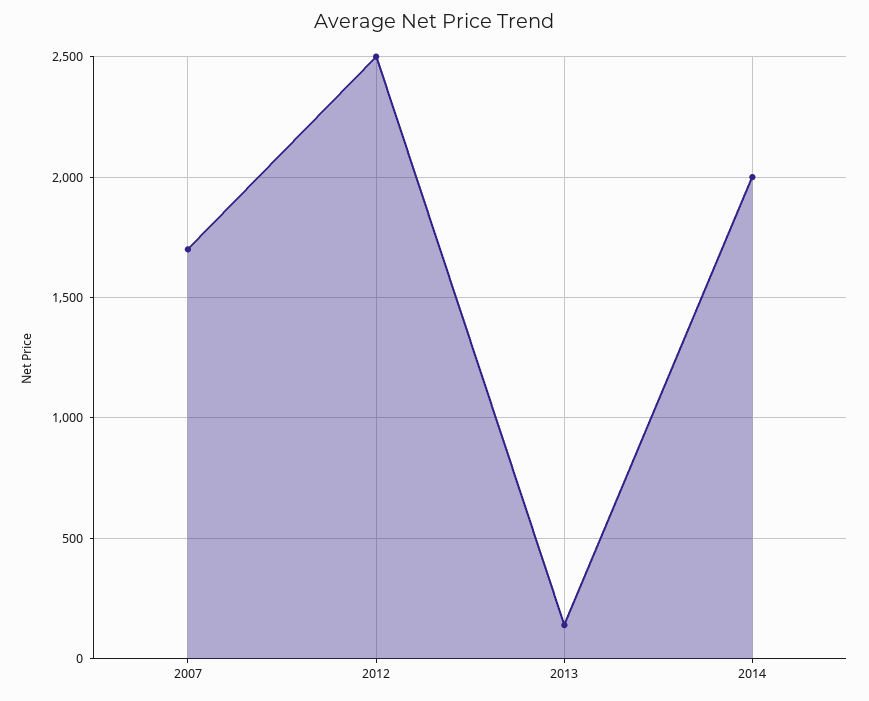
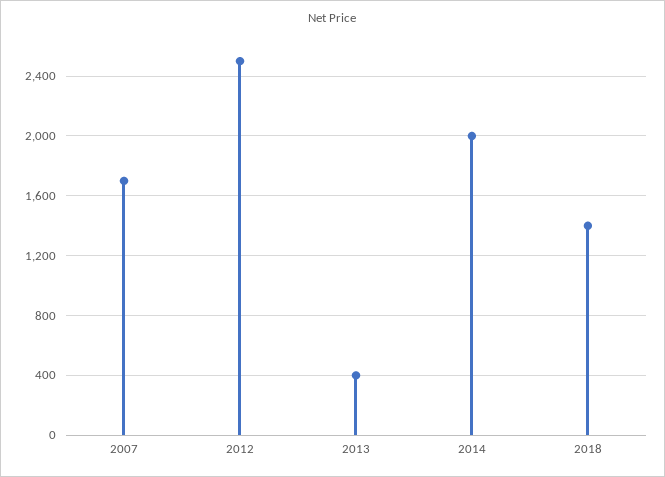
2013: 150 -> 400
2018: none -> 1400

